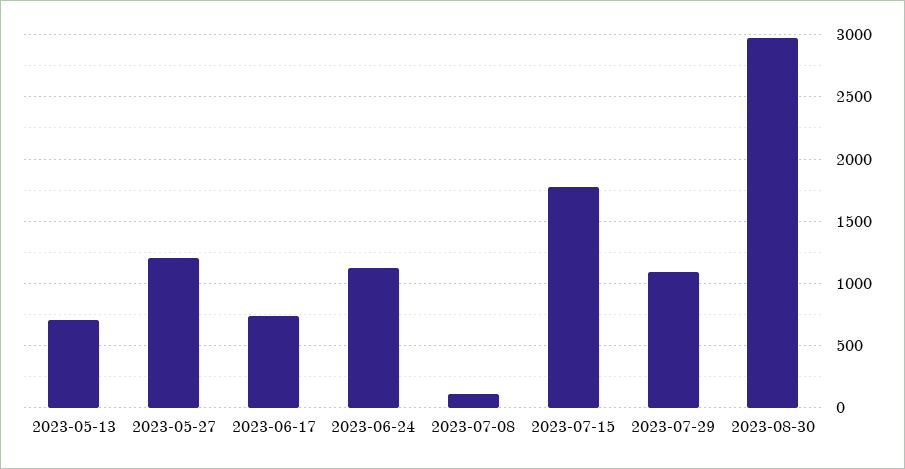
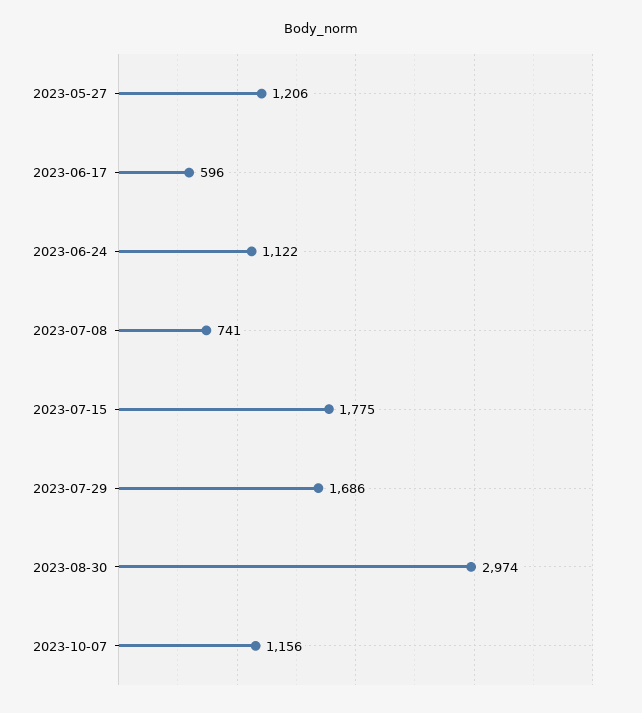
2023-05-13: 700 -> none
2023-06-17: 750 -> 596
2023-07-08: 100 -> 741
2023-07-29: 1100 -> 1686
2023-10-07: none -> 1156

